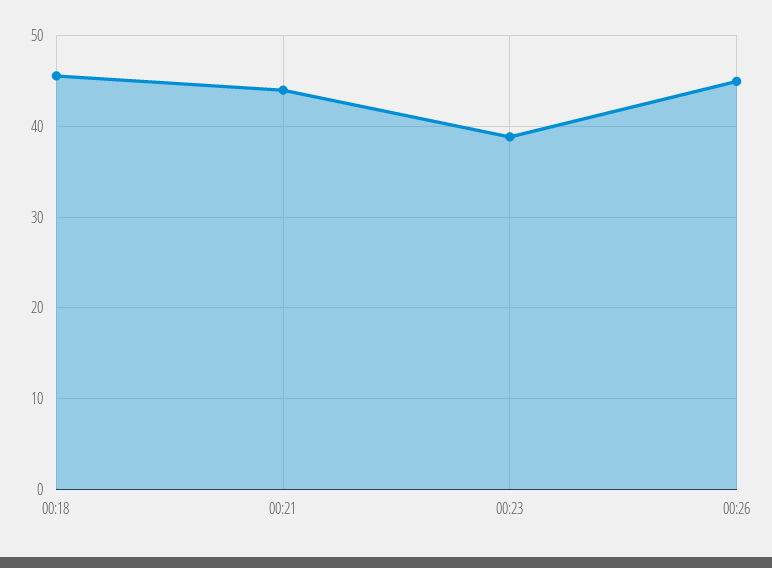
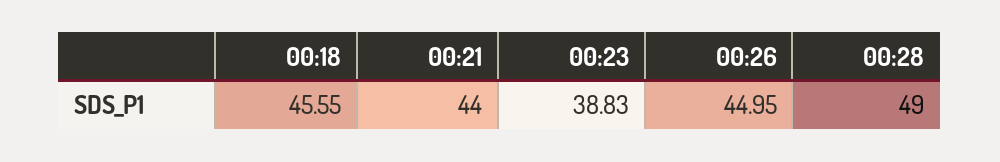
00:28: none -> 49

